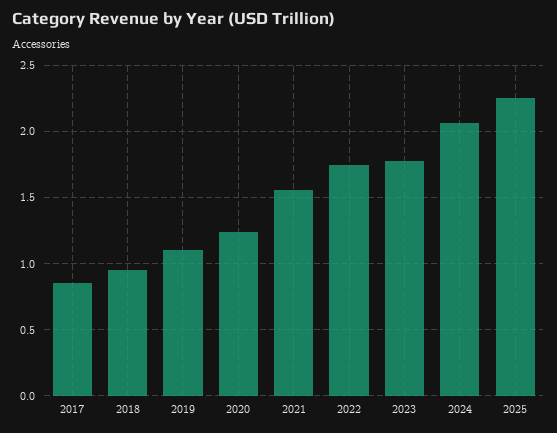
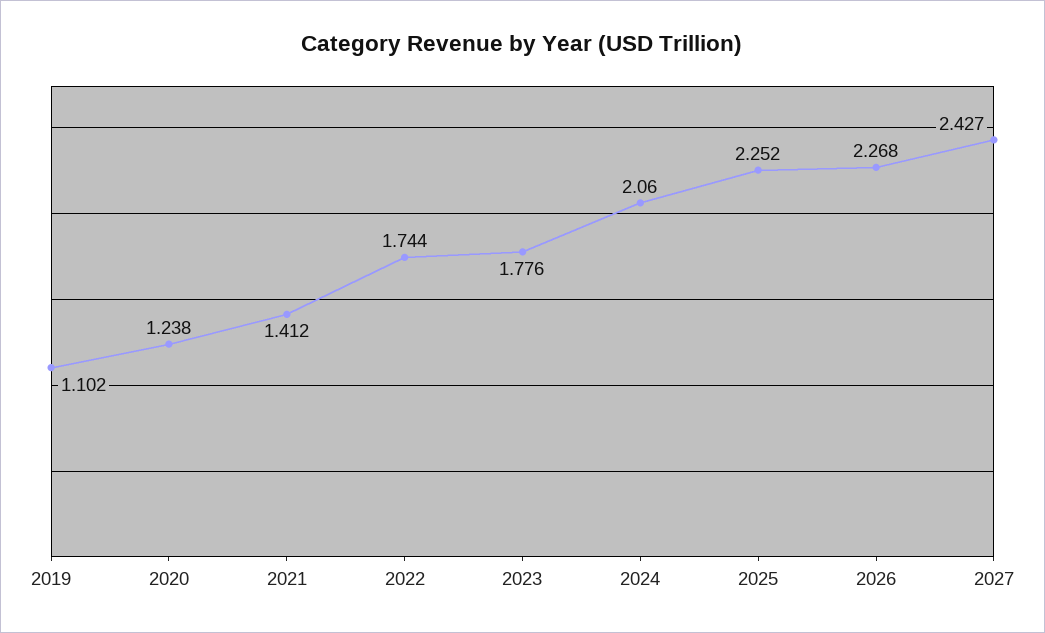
2017: 0.85 -> none
2018: 0.95 -> none
2021: 1.55 -> 1.412
2026: none -> 2.268
2027: none -> 2.427

